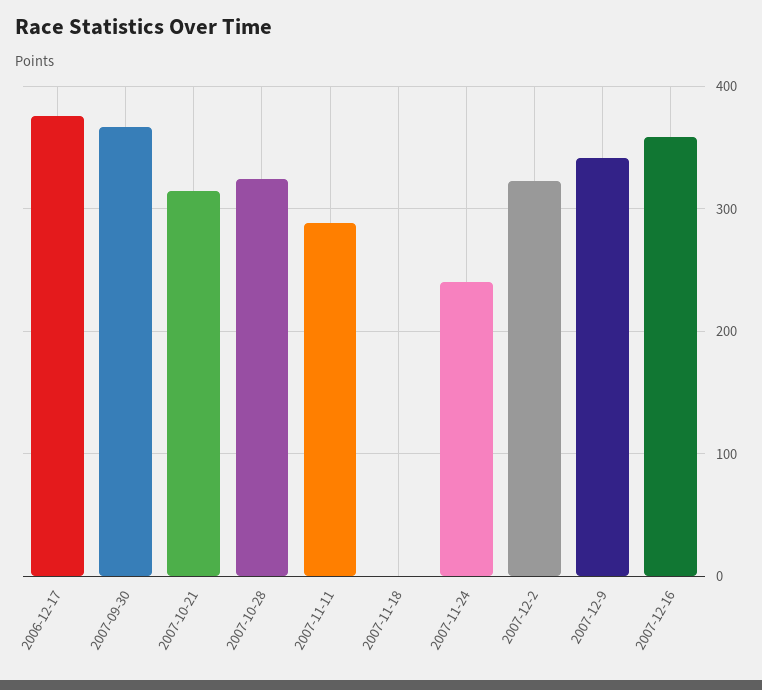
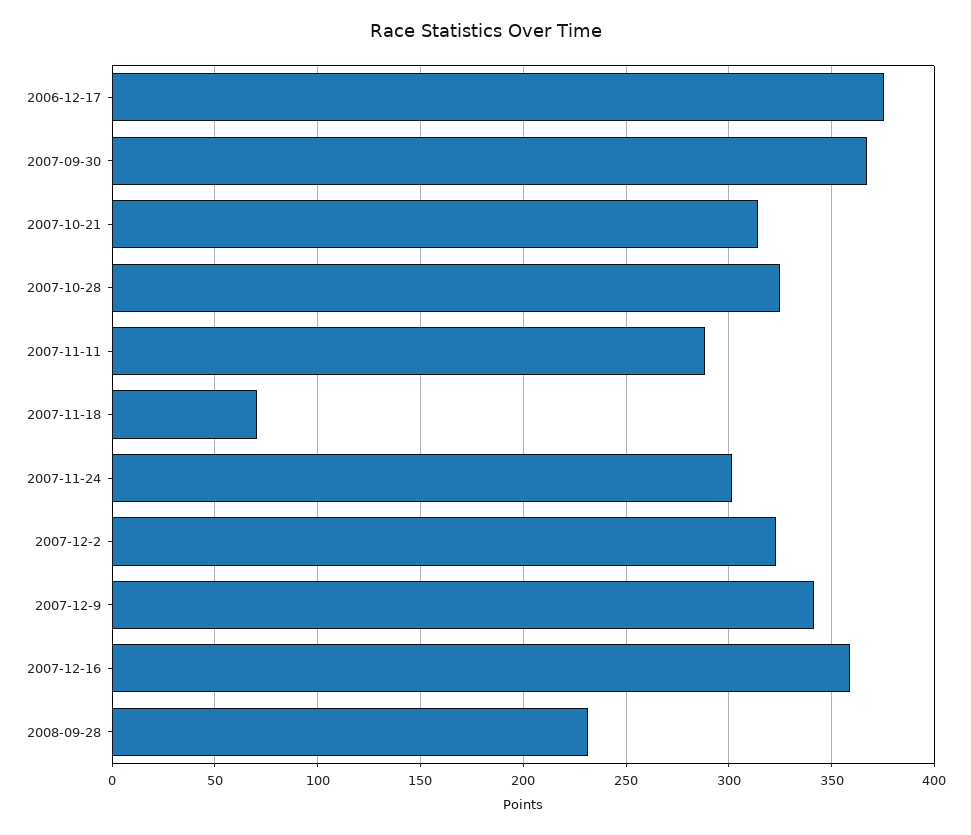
2007-11-18: 0 -> 70
2007-11-24: 240 -> 300
2008-09-28: none -> 230

